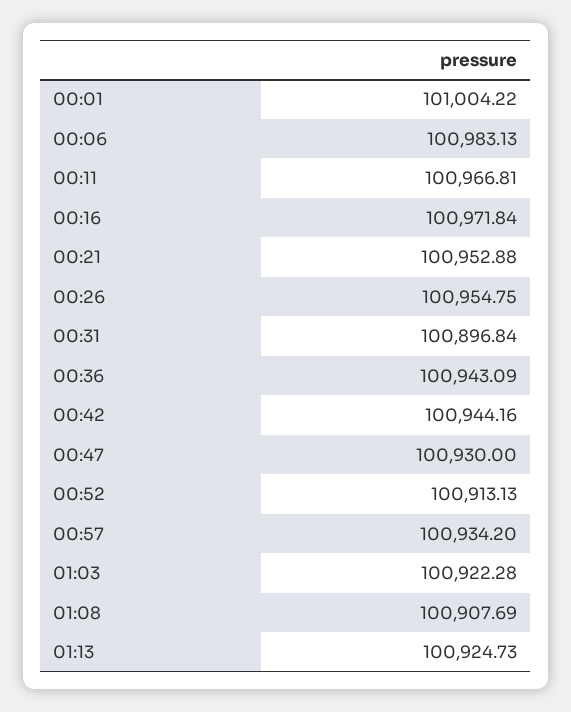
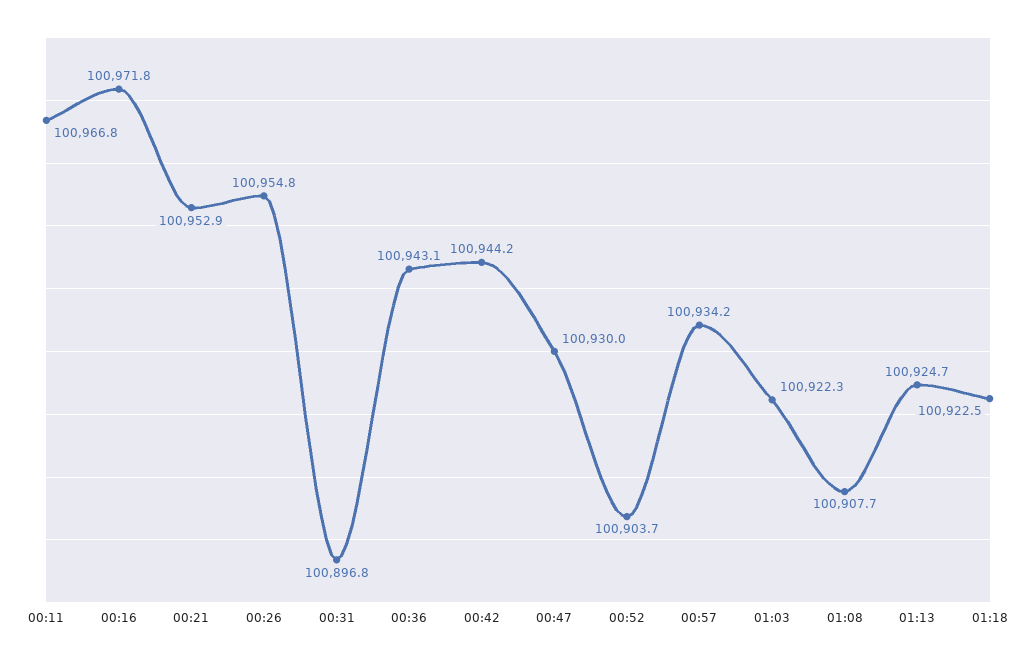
00:01: 101004.22 -> none
00:06: 100983.13 -> none
00:52: 100913.13 -> 100903.7
01:18: none -> 100922.5

